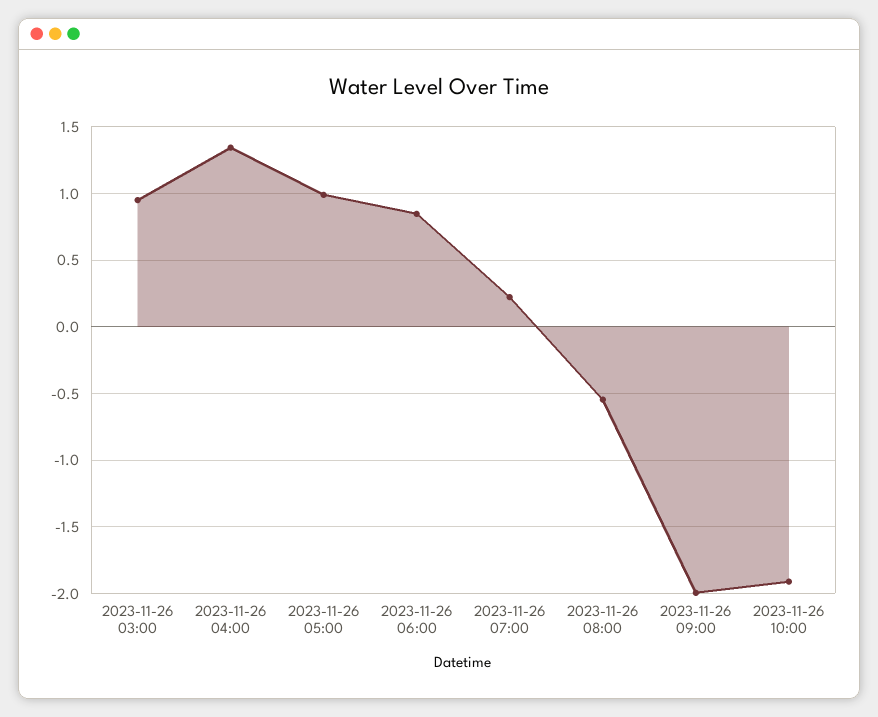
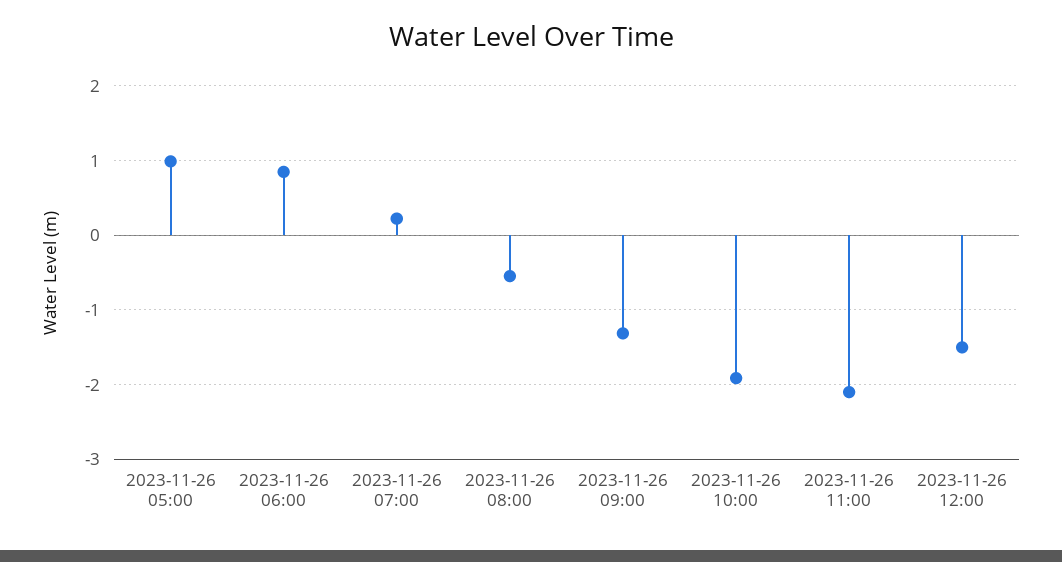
2023-11-26 03:00: 0.95 -> none
2023-11-26 04:00: 1.35 -> none
2023-11-26 09:00: -2 -> -1.3
2023-11-26 11:00: none -> -2.1
2023-11-26 12:00: none -> -1.5

